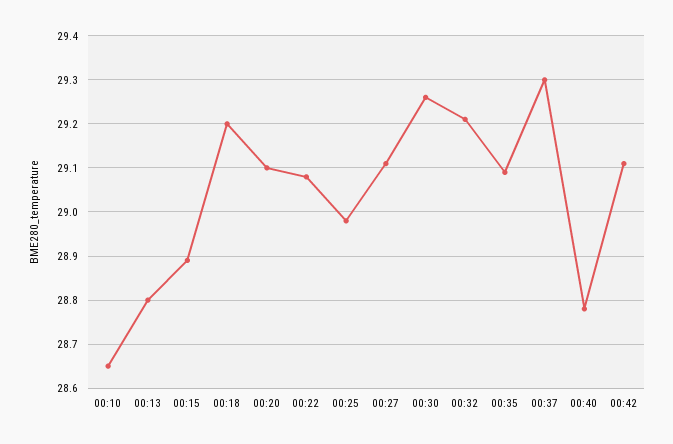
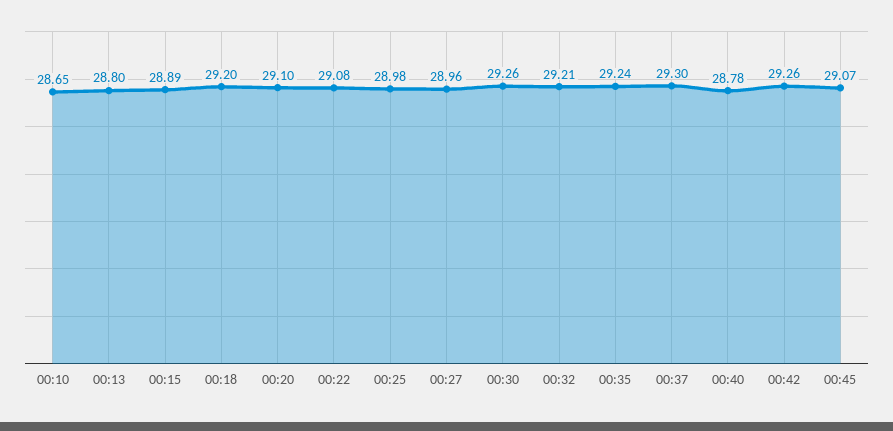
00:27: 29.1 -> 28.96
00:35: 29.1 -> 29.24
00:42: 29.1 -> 29.26
00:45: none -> 29.07

